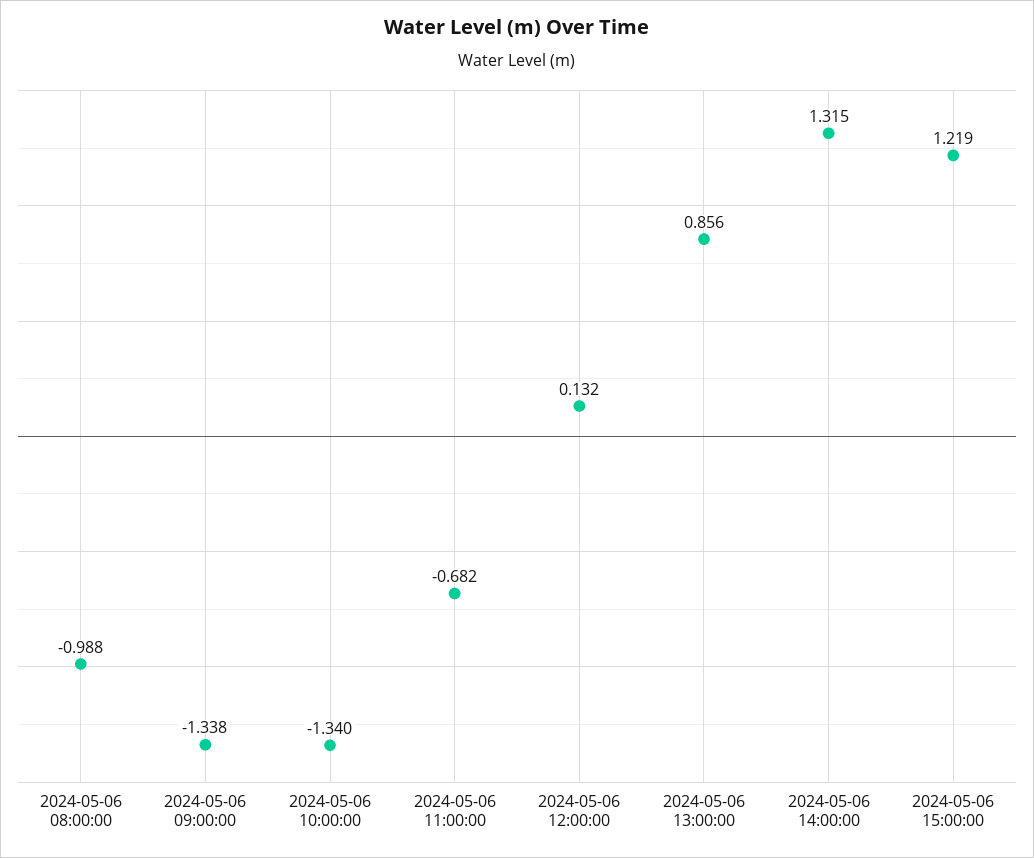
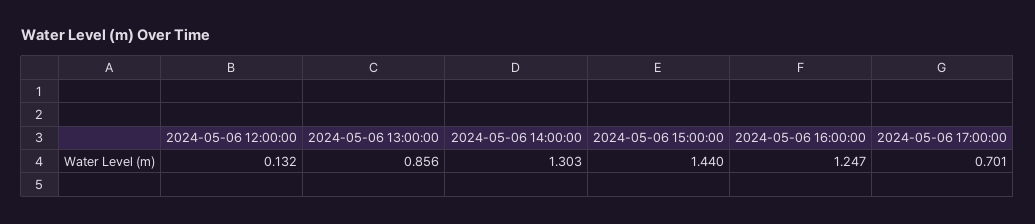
2024-05-06 08:00:00: -0.988 -> none
2024-05-06 09:00:00: -1.338 -> none
2024-05-06 10:00:00: -1.34 -> none
2024-05-06 11:00:00: -0.682 -> none
2024-05-06 14:00:00: 1.315 -> 1.303
2024-05-06 15:00:00: 1.219 -> 1.44
2024-05-06 16:00:00: none -> 1.247
2024-05-06 17:00:00: none -> 0.701

